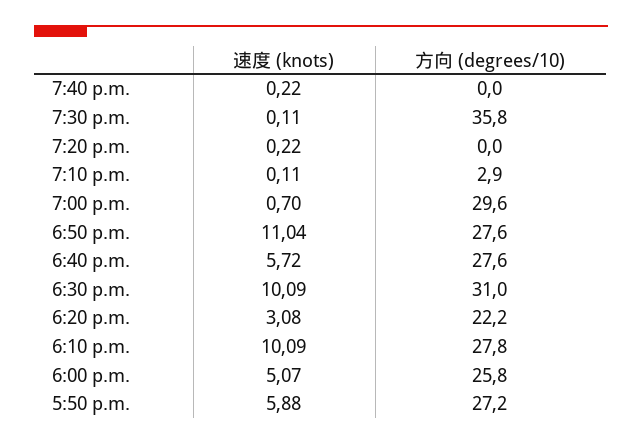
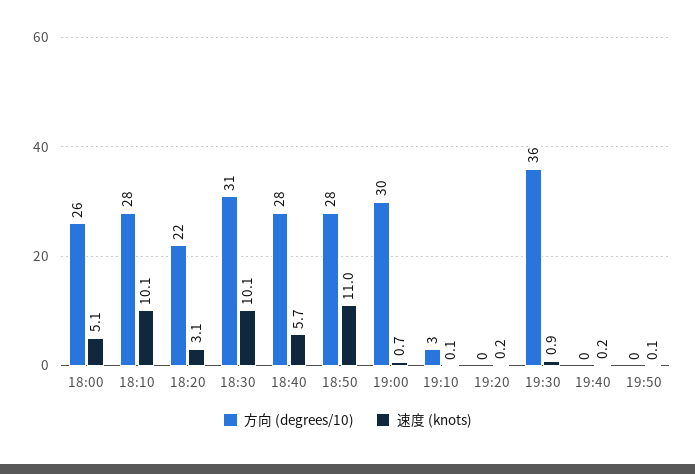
速度 (knots), 7:30 p.m.: 0.11 -> 0.9
速度 (knots), 5:50 p.m.: 5.88 -> none
方向 (degrees/10), 5:50 p.m.: 27.2 -> none
方向 (degrees/10), 19:50: none -> 0
速度 (knots), 19:50: none -> 0.1

